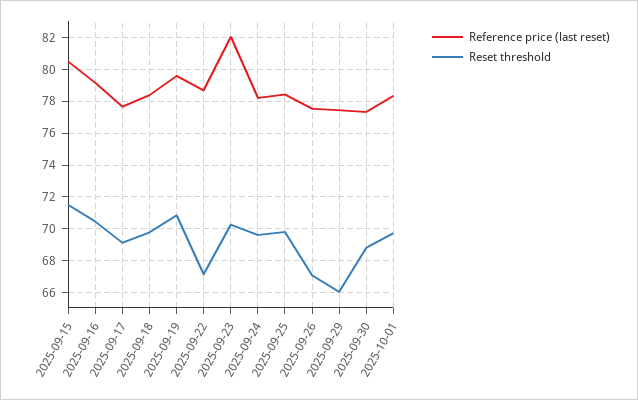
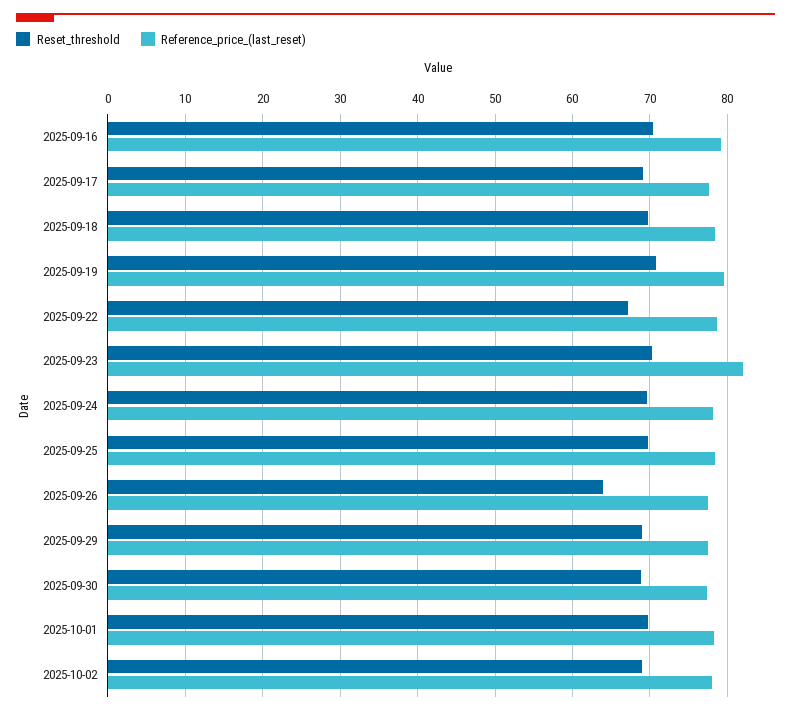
Reference price (last reset), 2025-09-15: 80.5 -> none
Reset threshold, 2025-09-15: 71.5 -> none
Reset threshold, 2025-09-26: 67 -> 64
Reset threshold, 2025-09-29: 66 -> 69
Reset threshold, 2025-10-02: none -> 69
Reference price (last reset), 2025-10-02: none -> 78

